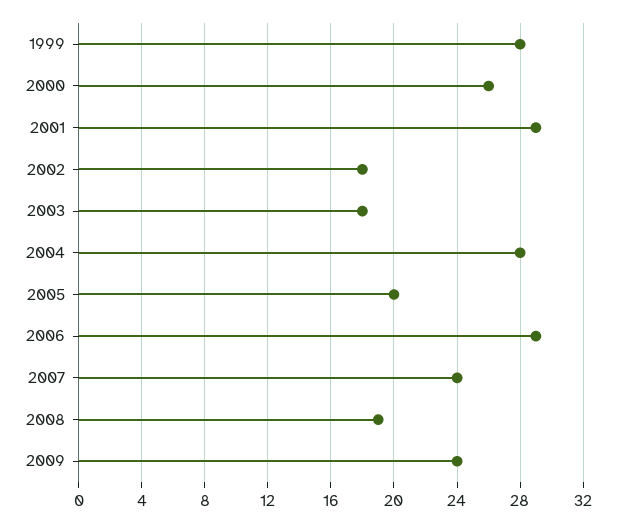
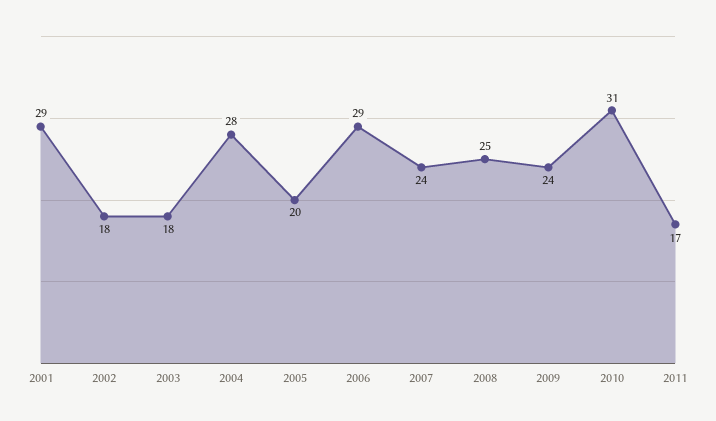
1999: 28 -> none
2000: 26 -> none
2008: 19 -> 25
2010: none -> 31
2011: none -> 17

